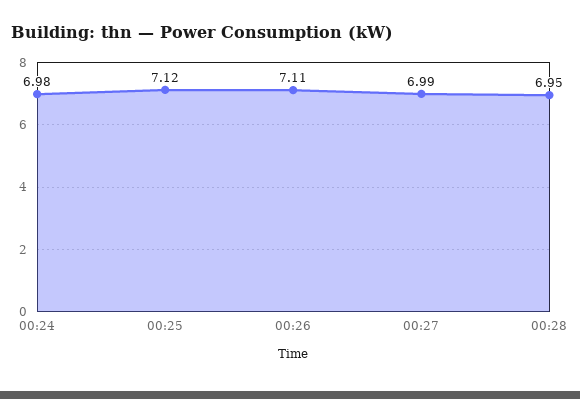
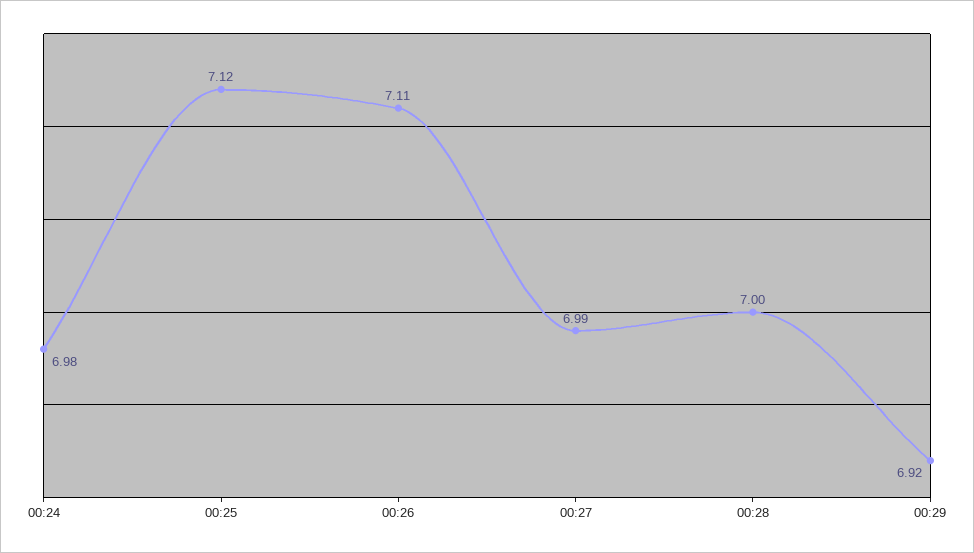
00:28: 6.95 -> 7
00:29: none -> 6.92

